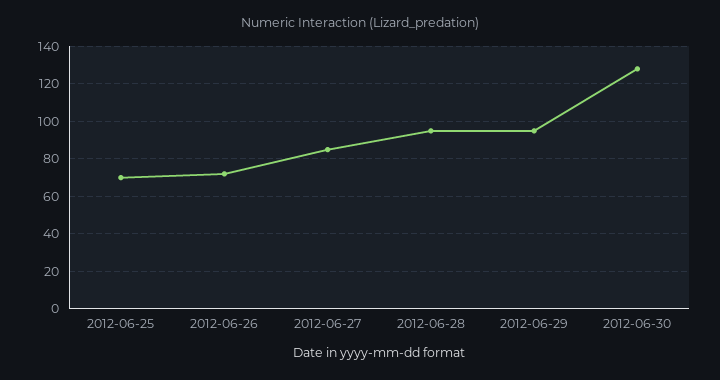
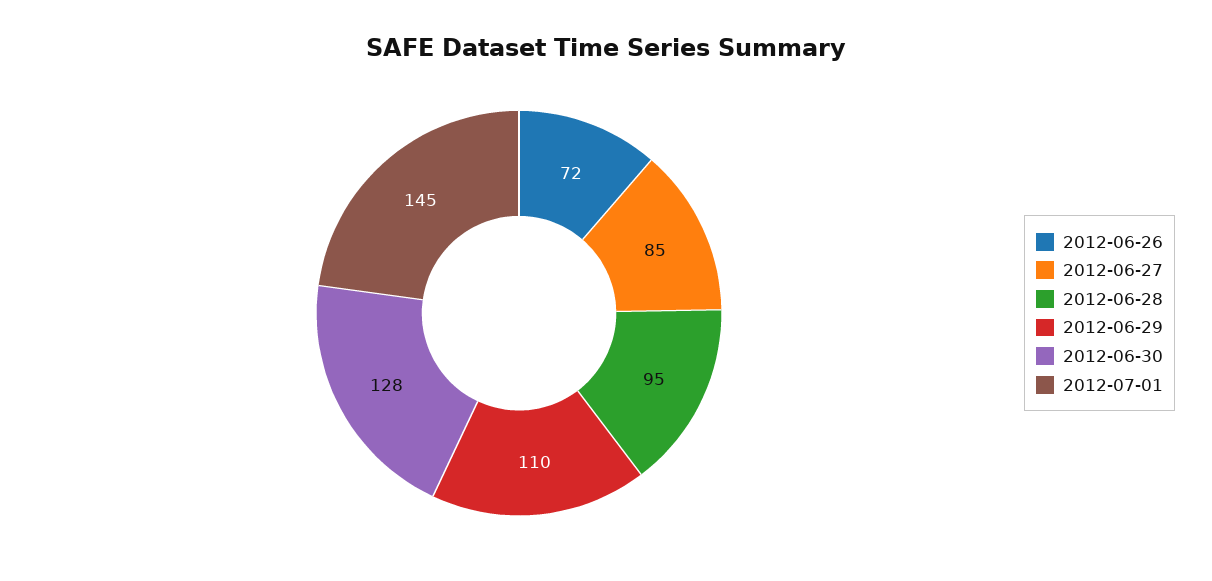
2012-06-25: 70 -> none
2012-06-29: 95 -> 110
2012-07-01: none -> 145

